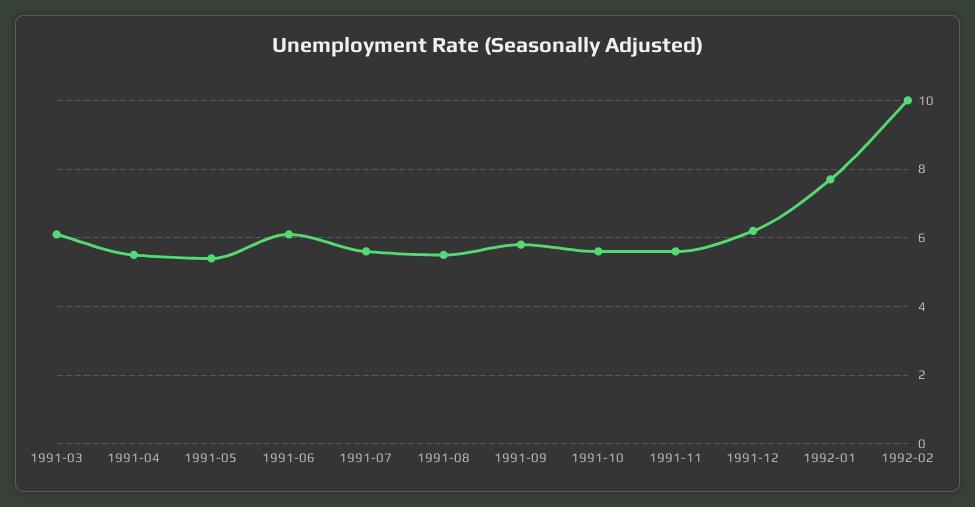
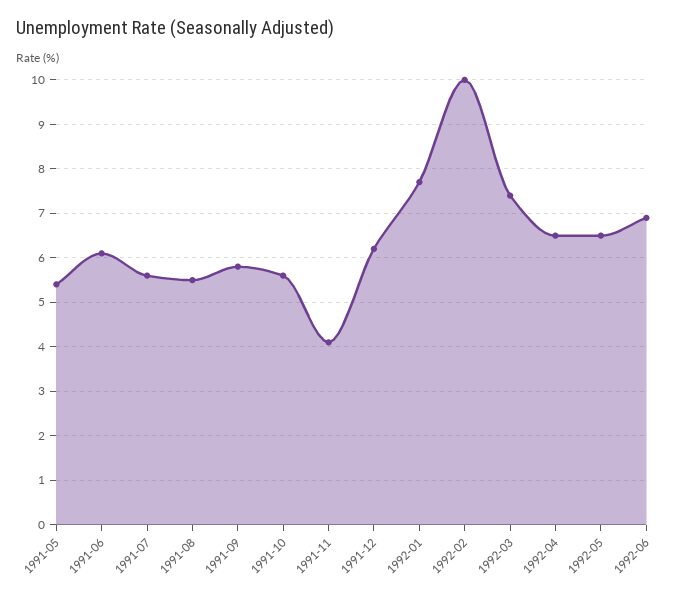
1991-03: 6 -> none
1991-04: 5.5 -> none
1991-11: 5.5 -> 4
1992-03: none -> 7.5
1992-04: none -> 6.5
1992-05: none -> 6.5
1992-06: none -> 7

